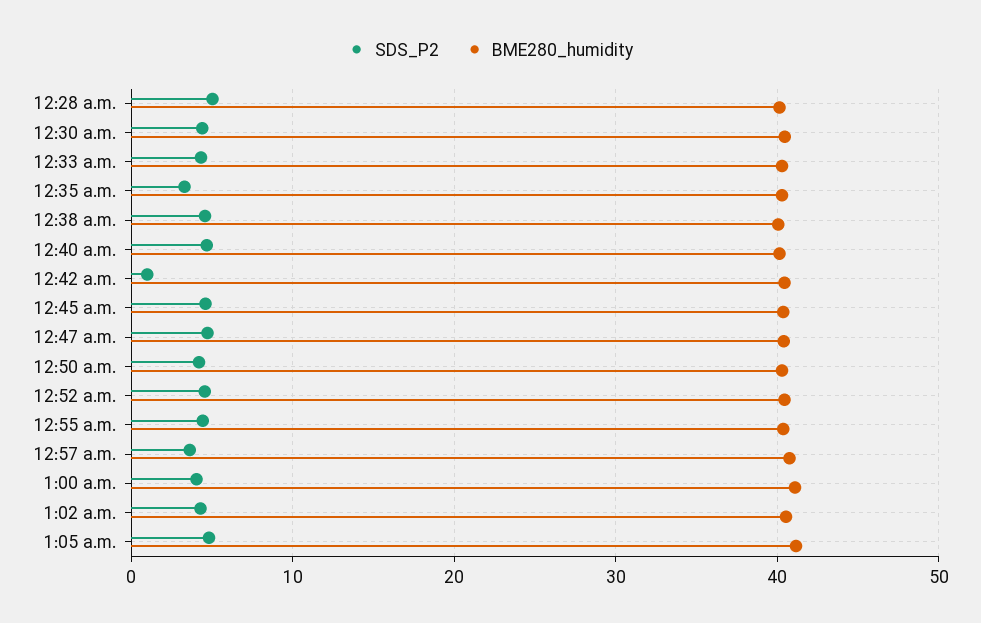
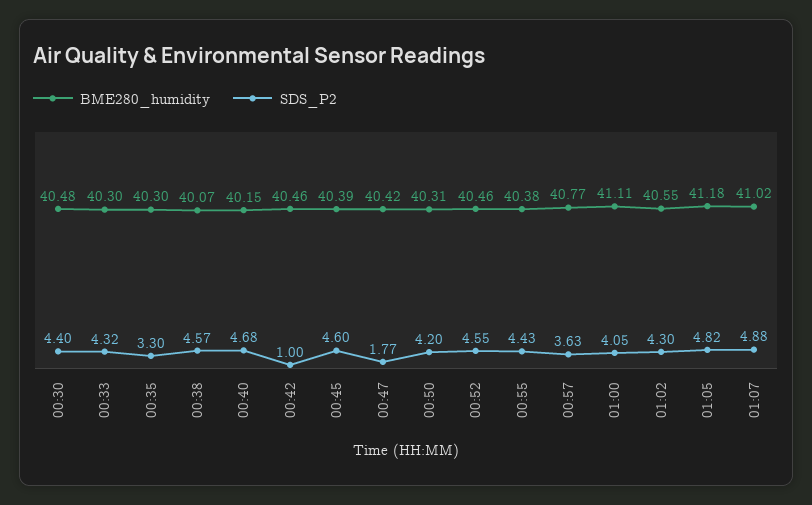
SDS_P2, 12:28 a.m.: 5 -> none
BME280_humidity, 12:28 a.m.: 40 -> none
SDS_P2, 12:47 a.m.: 5 -> 1.77
BME280_humidity, 01:07: none -> 41.02
SDS_P2, 01:07: none -> 4.88

